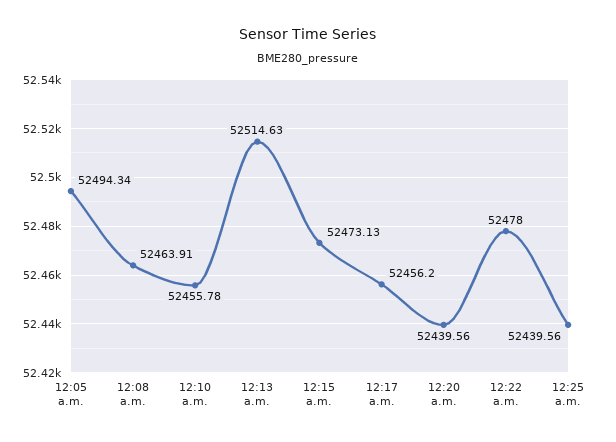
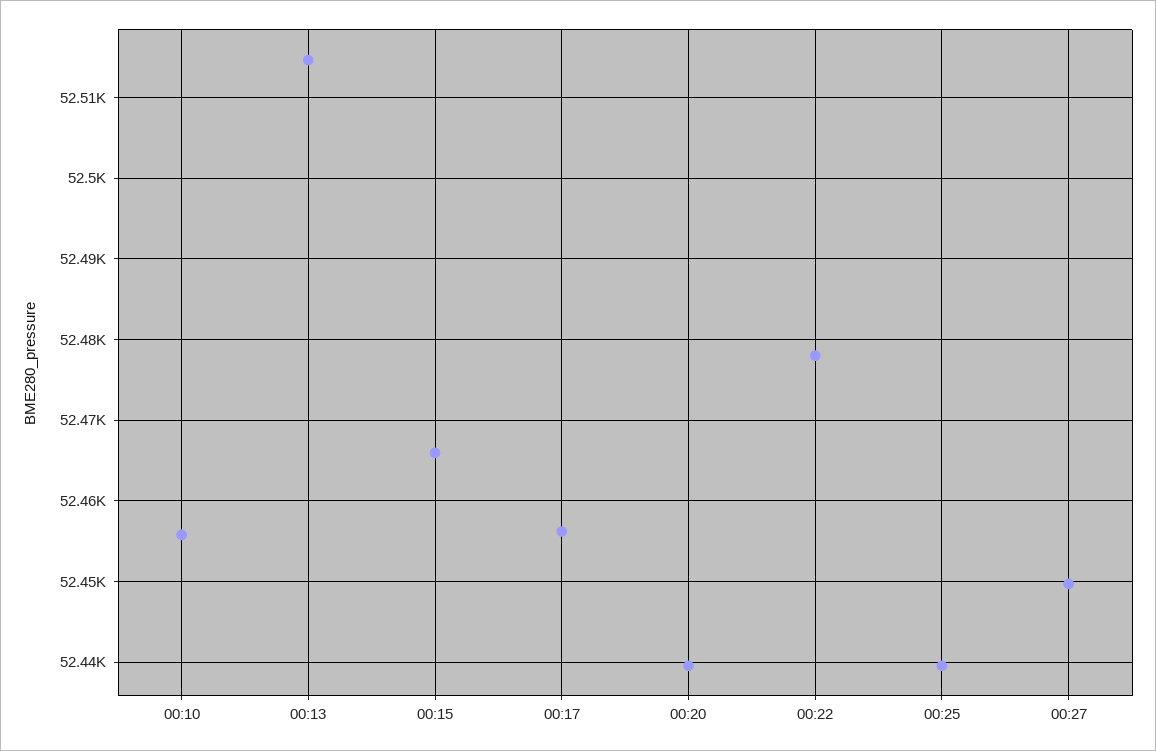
12:05 a.m.: 52494.34 -> none
12:08 a.m.: 52463.91 -> none
12:15 a.m.: 52473.13 -> 52466
00:27: none -> 52450

